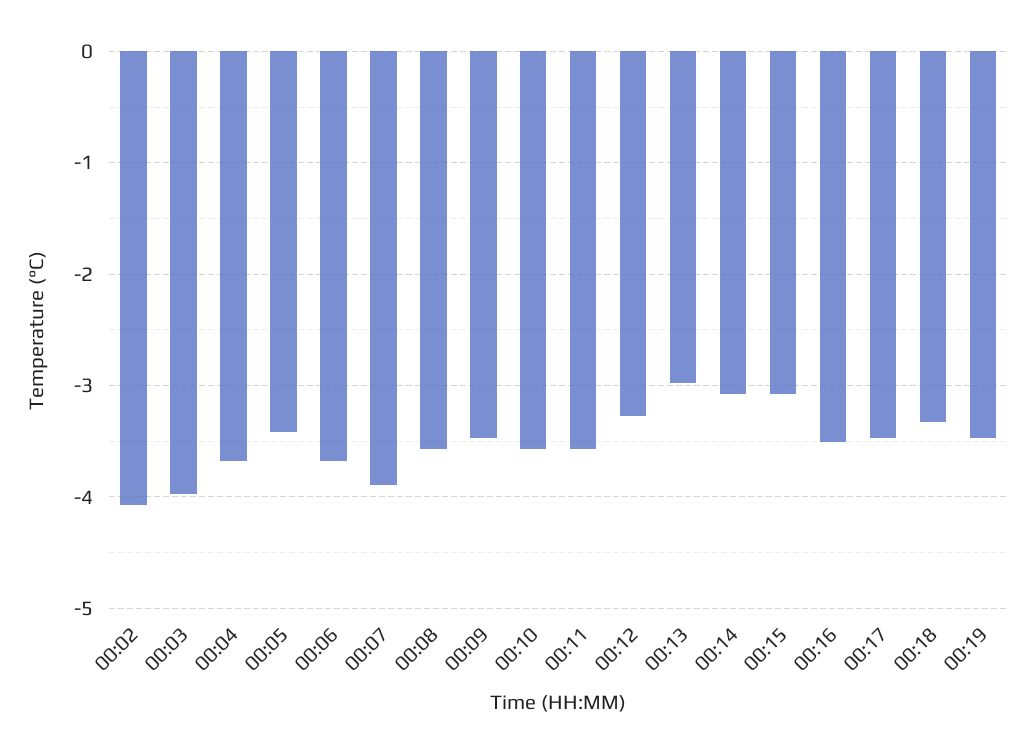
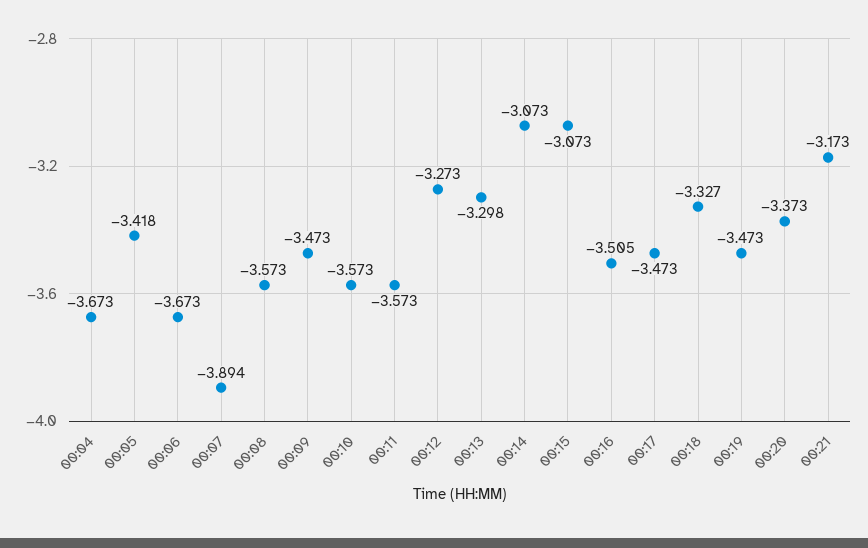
00:02: -4.1 -> none
00:03: -4 -> none
00:13: -3 -> -3.298
00:20: none -> -3.373
00:21: none -> -3.173

